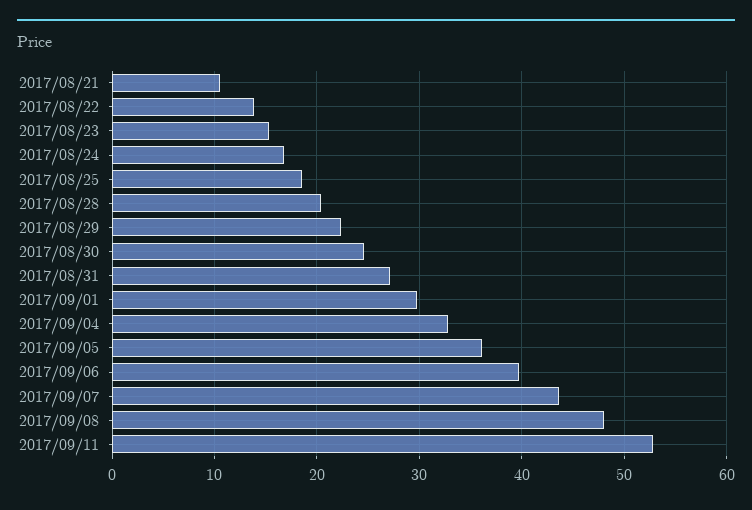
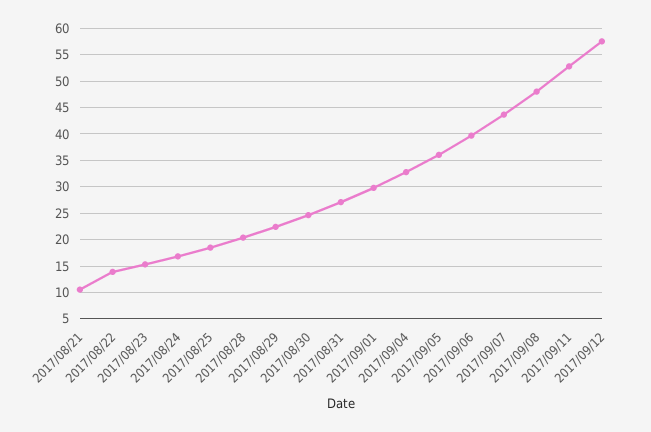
2017/09/12: none -> 57.5

